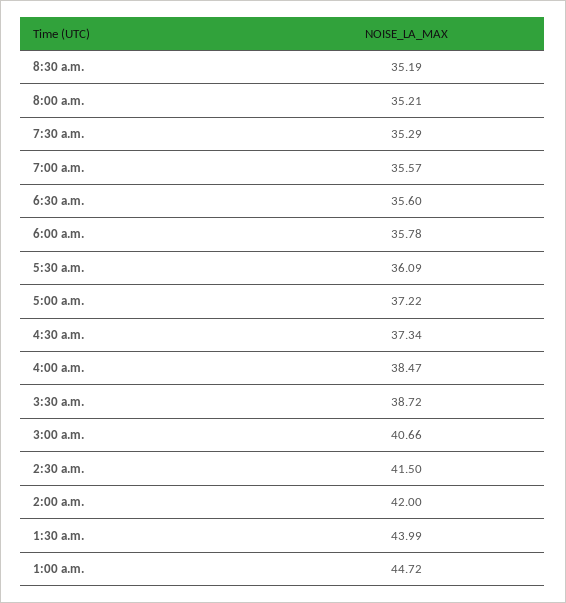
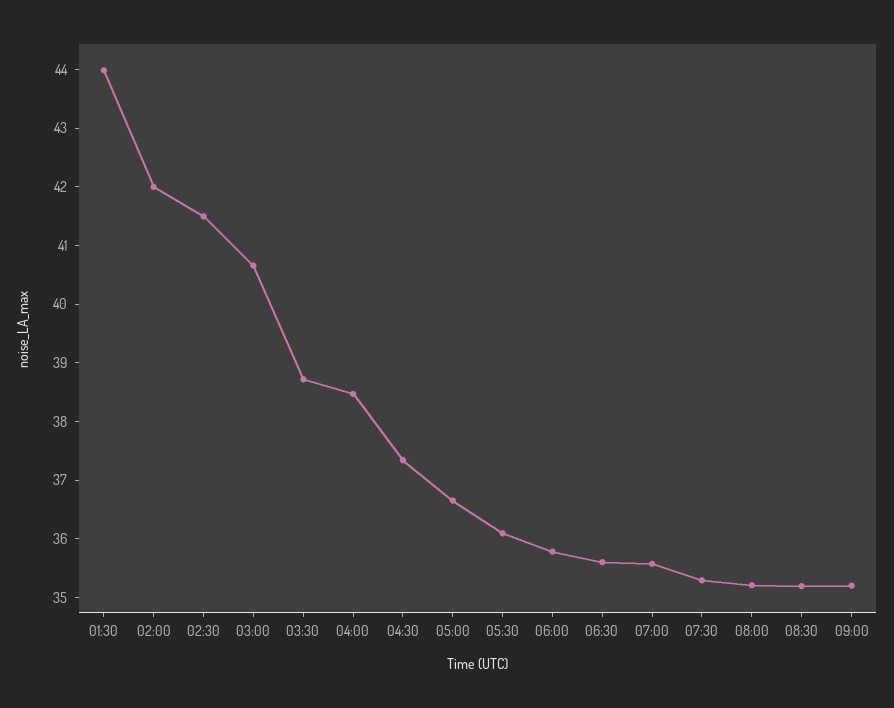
5:00 a.m.: 37.22 -> 36.6
1:00 a.m.: 44.72 -> none
09:00: none -> 35.2

